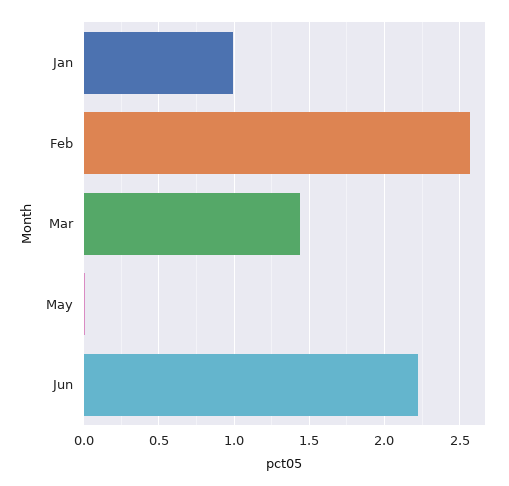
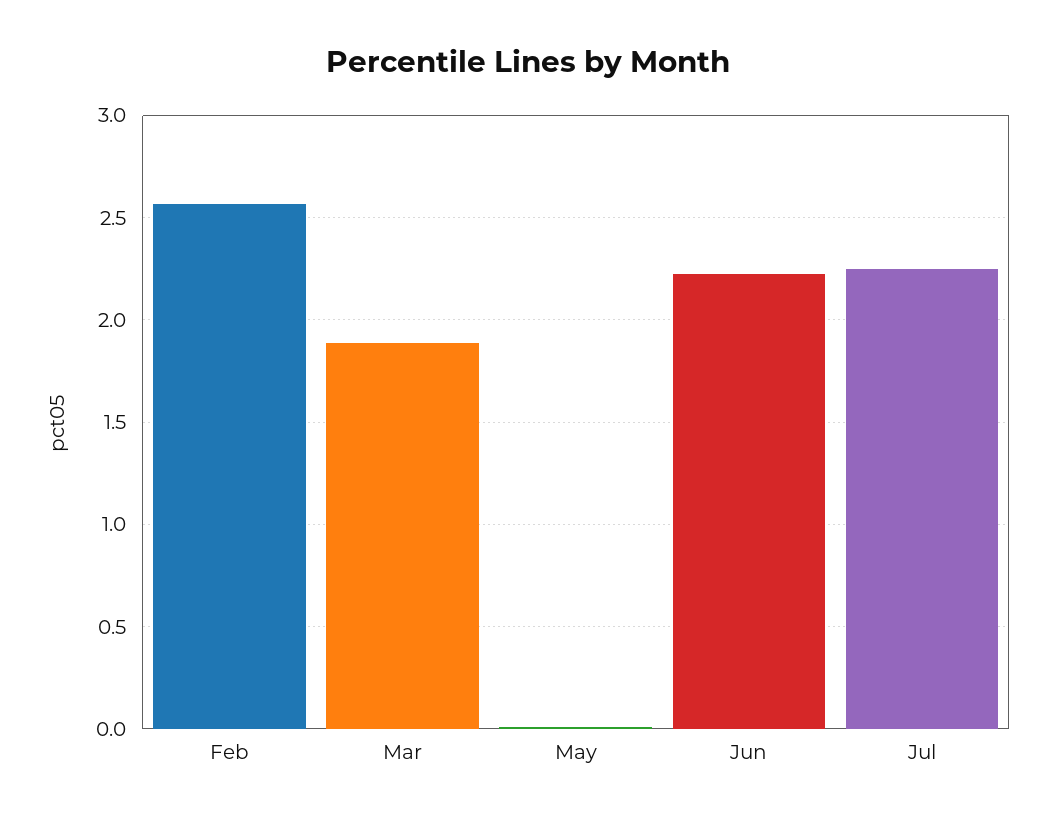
Jan: 1 -> none
Mar: 1.45 -> 1.9
Jul: none -> 2.25

